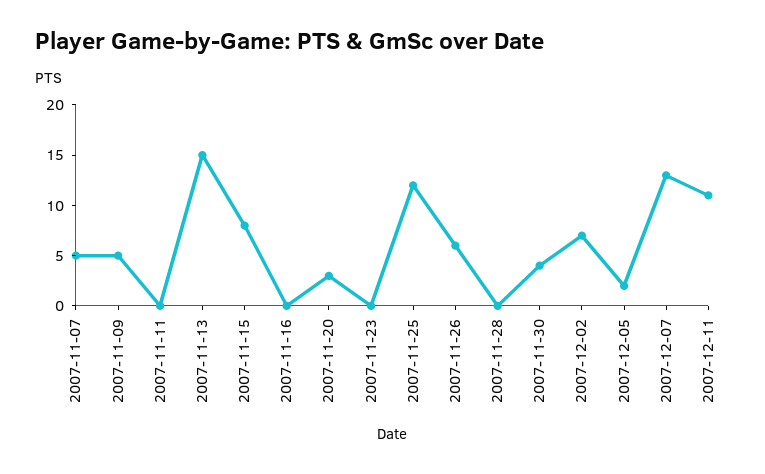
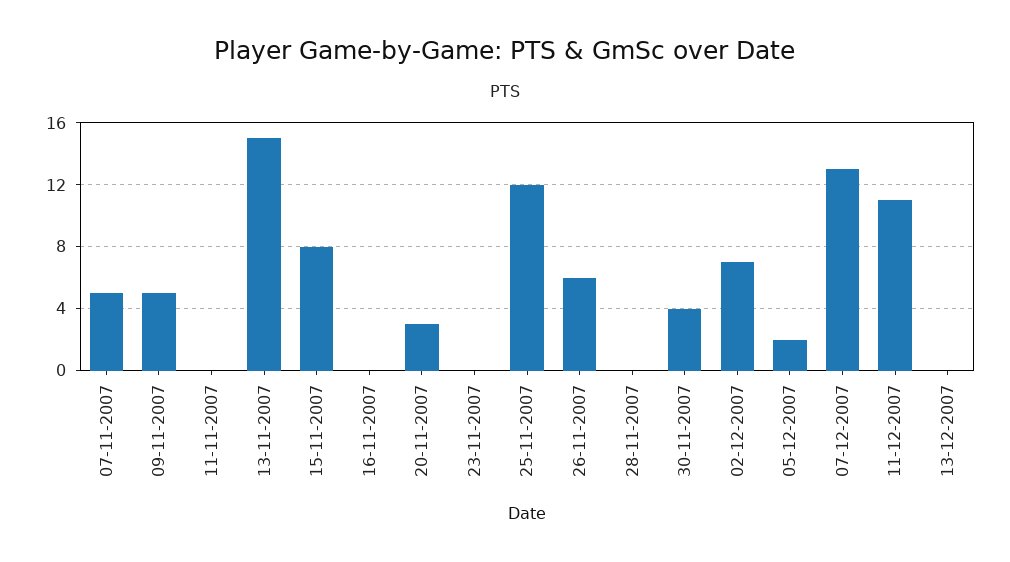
13-12-2007: none -> 0

